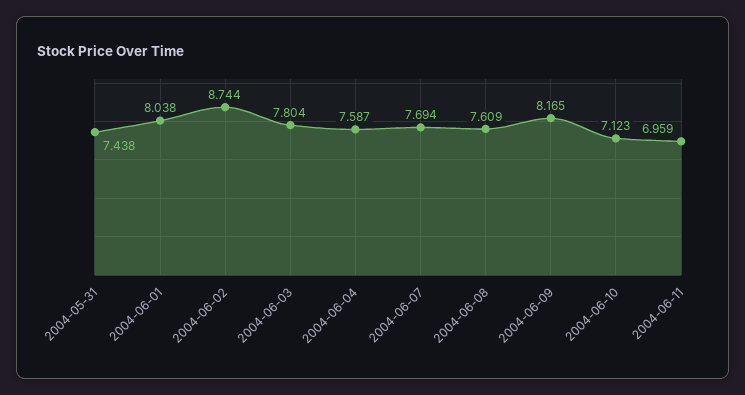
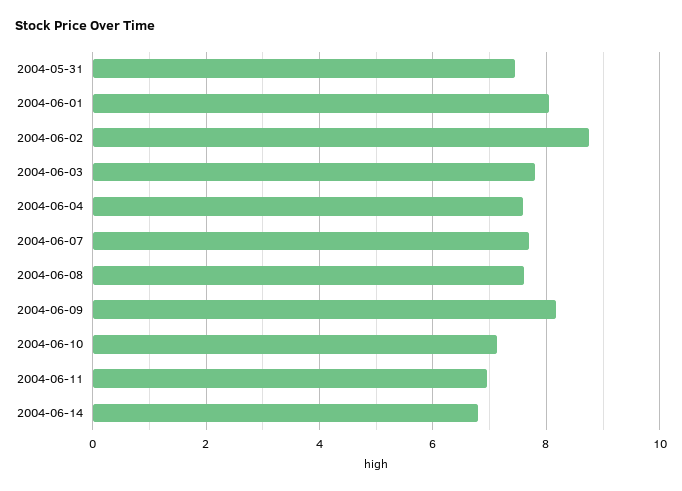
2004-06-14: none -> 6.8

